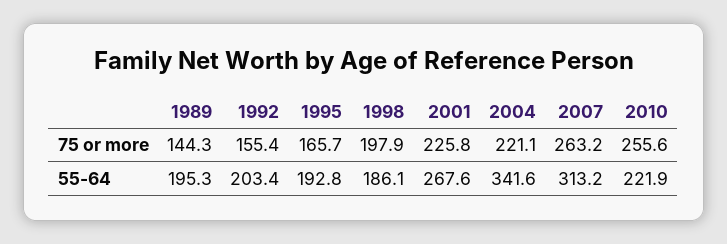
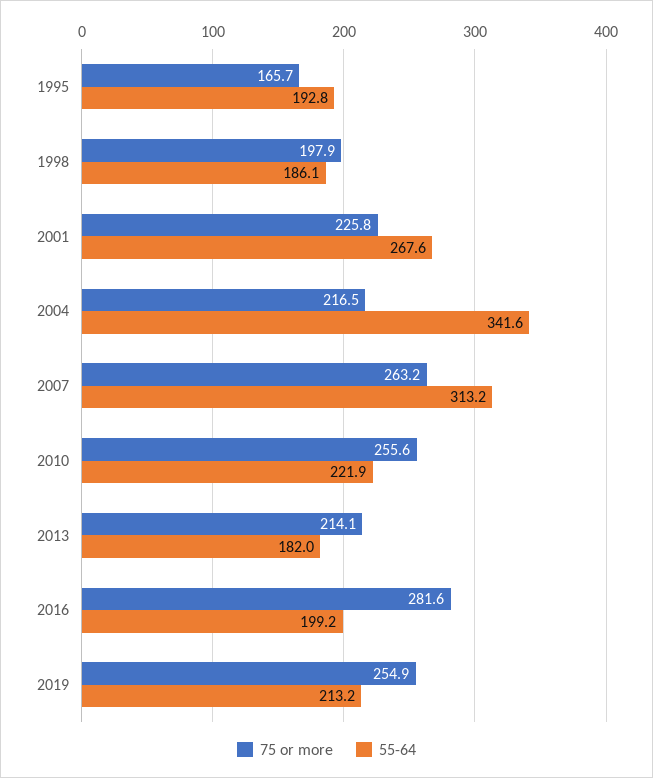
75 or more, 1989: 144.3 -> none
75 or more, 1992: 155.4 -> none
75 or more, 2004: 221.1 -> 216.5
55-64, 1989: 195.3 -> none
55-64, 1992: 203.4 -> none
75 or more, 2013: none -> 214.1
55-64, 2013: none -> 182
75 or more, 2016: none -> 281.6
55-64, 2016: none -> 199.2
75 or more, 2019: none -> 254.9
55-64, 2019: none -> 213.2

